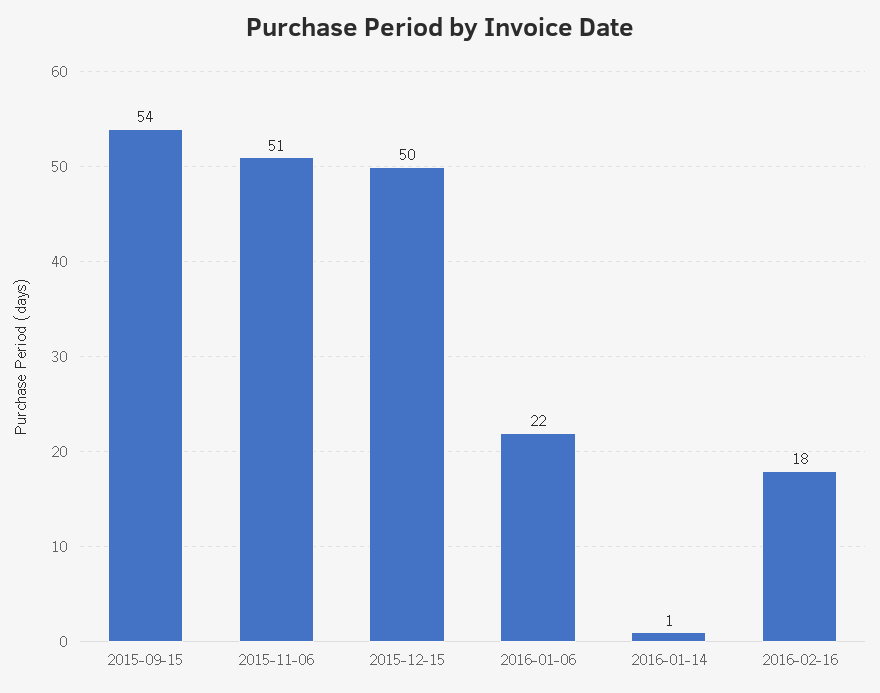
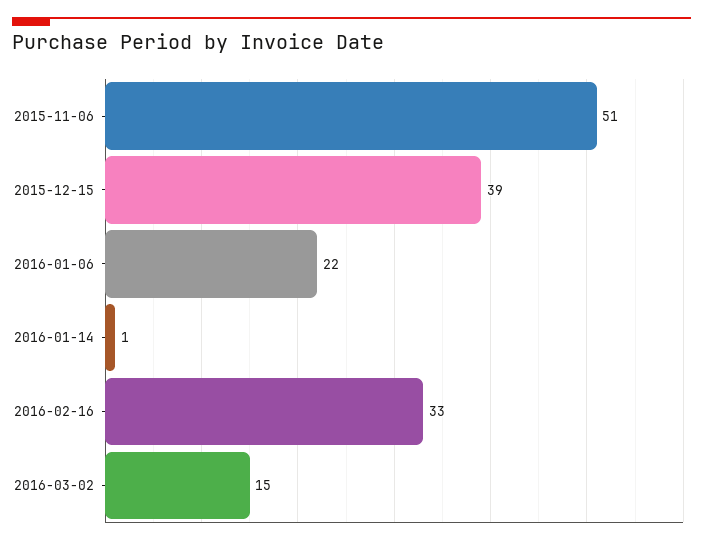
2015-09-15: 54 -> none
2015-12-15: 50 -> 39
2016-02-16: 18 -> 33
2016-03-02: none -> 15

